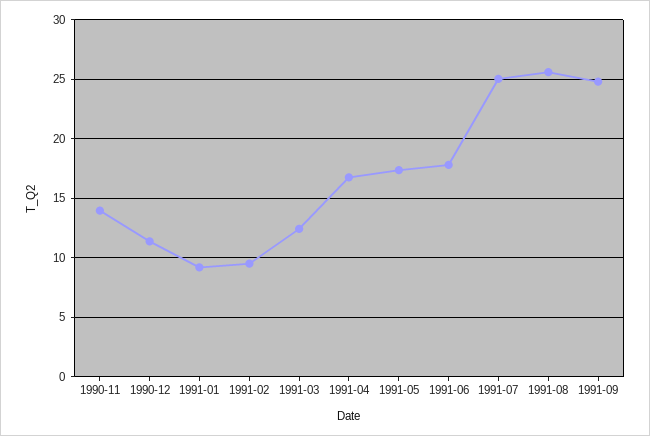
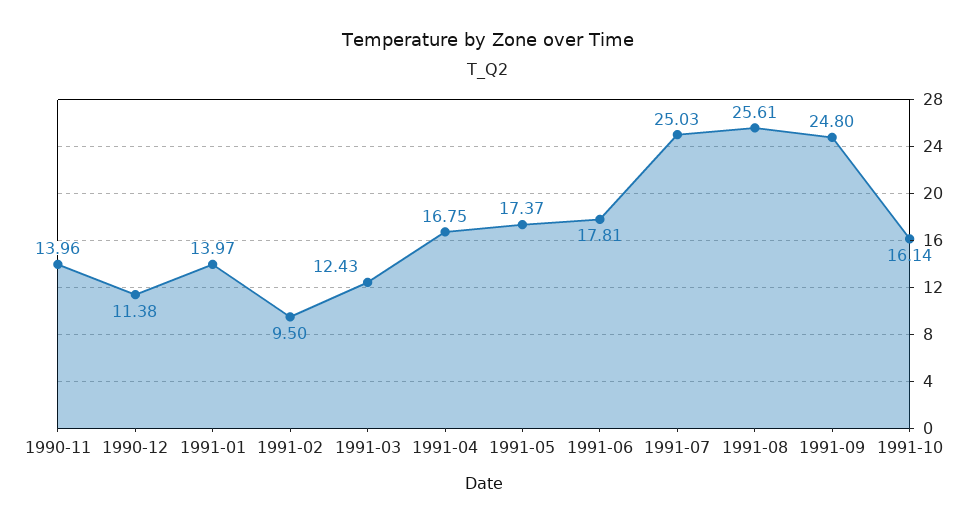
1991-01: 9 -> 13.97
1991-10: none -> 16.14

